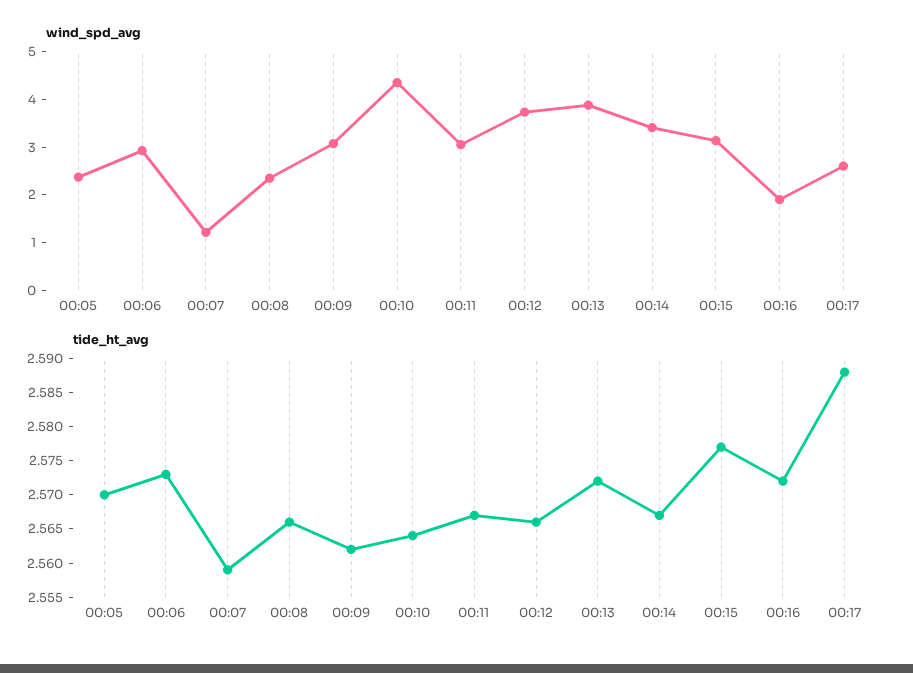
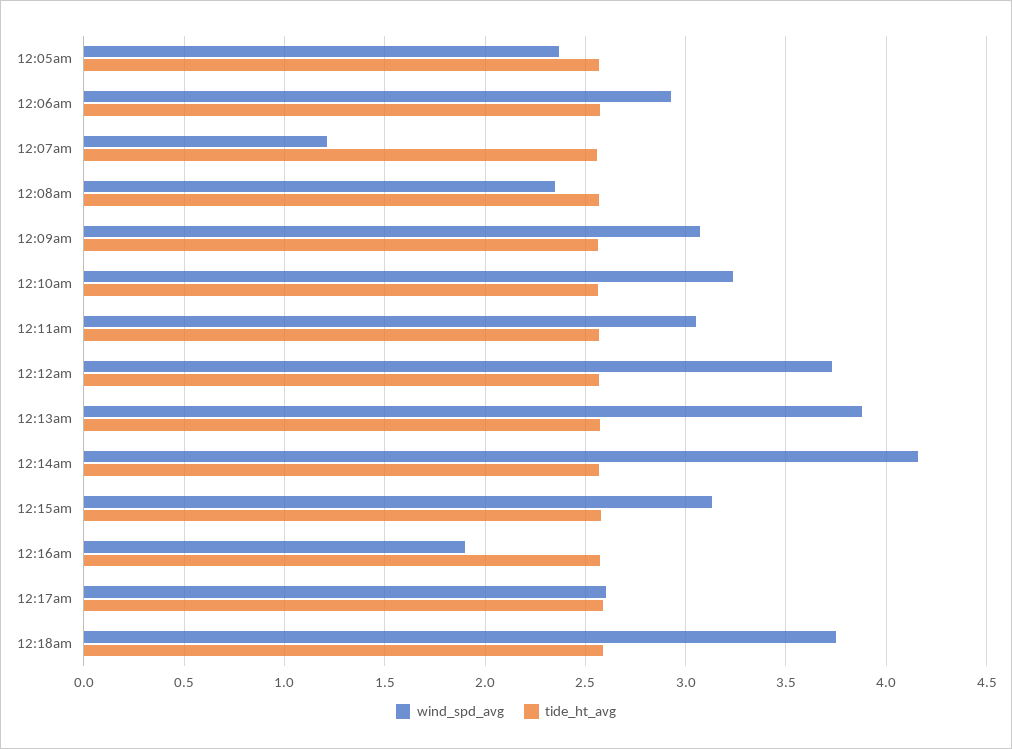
wind_spd_avg, 00:10: 4.4 -> 3.25
wind_spd_avg, 00:14: 3.4 -> 4.15
wind_spd_avg, 12:18am: none -> 3.75
tide_ht_avg, 12:18am: none -> 2.6

